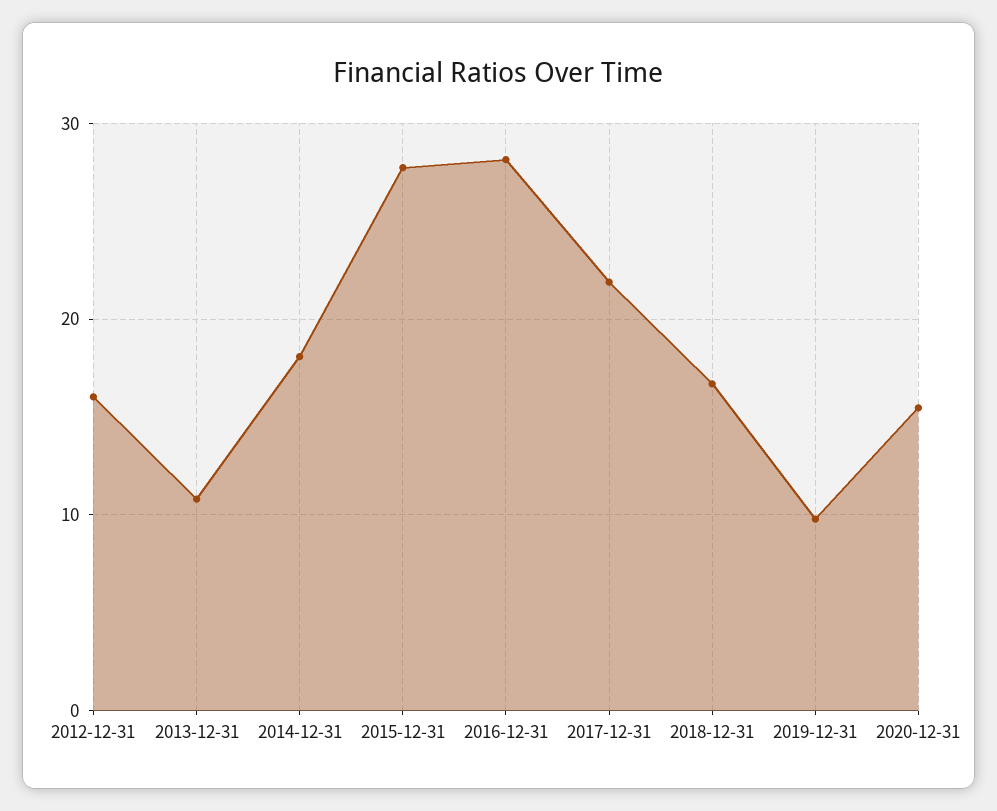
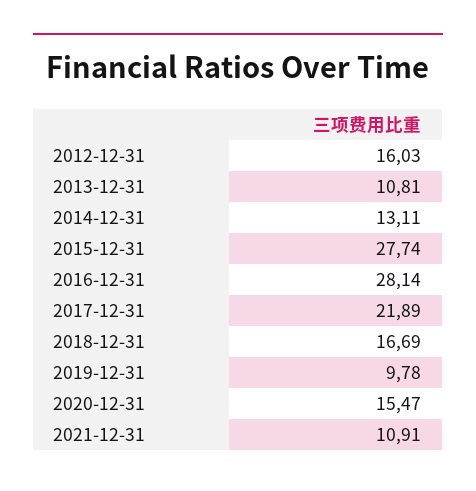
2014-12-31: 18 -> 13.11
2021-12-31: none -> 10.91

